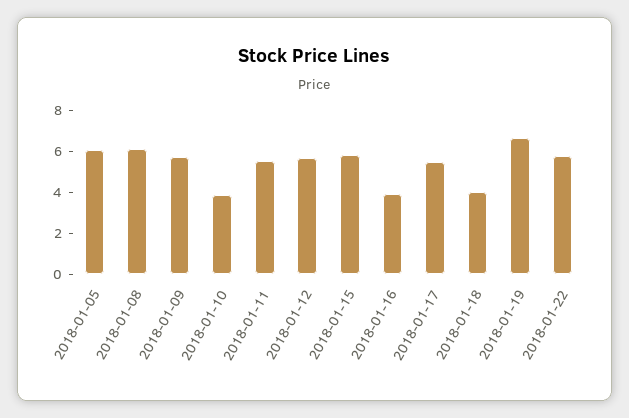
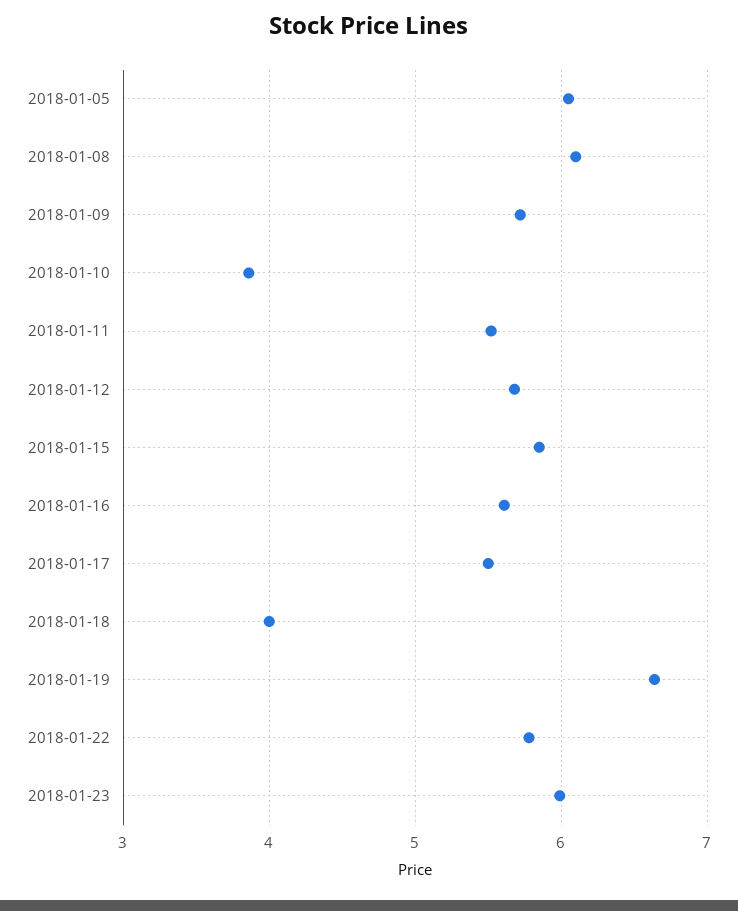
2018-01-16: 4 -> 5.6
2018-01-23: none -> 6

